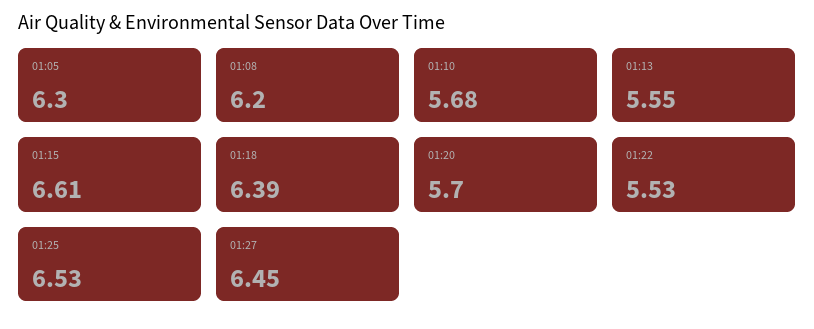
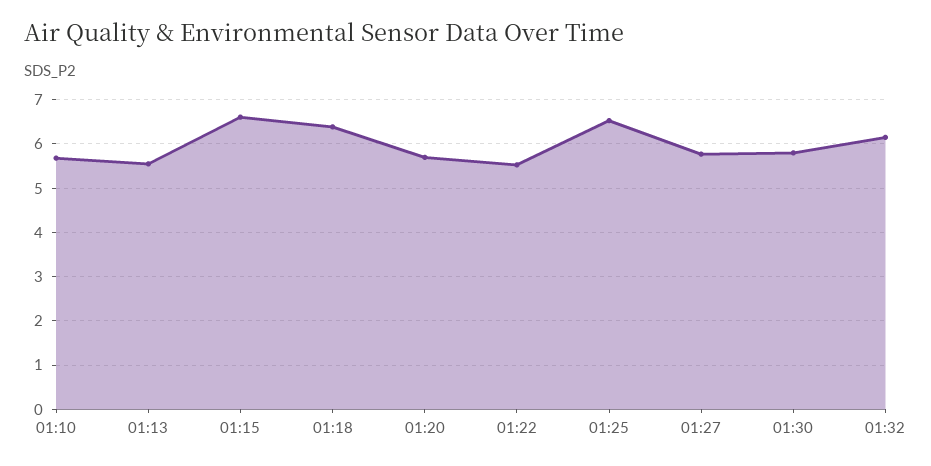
01:05: 6.3 -> none
01:08: 6.2 -> none
01:27: 6.45 -> 5.8
01:30: none -> 5.8
01:32: none -> 6.2

